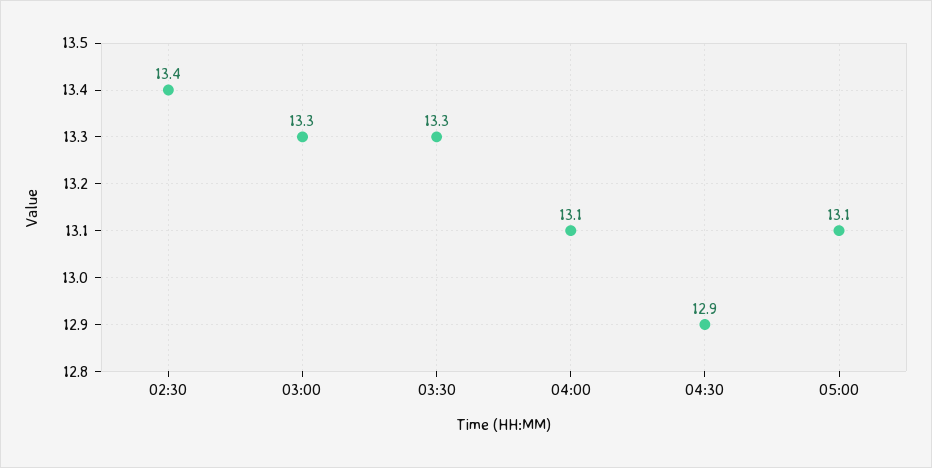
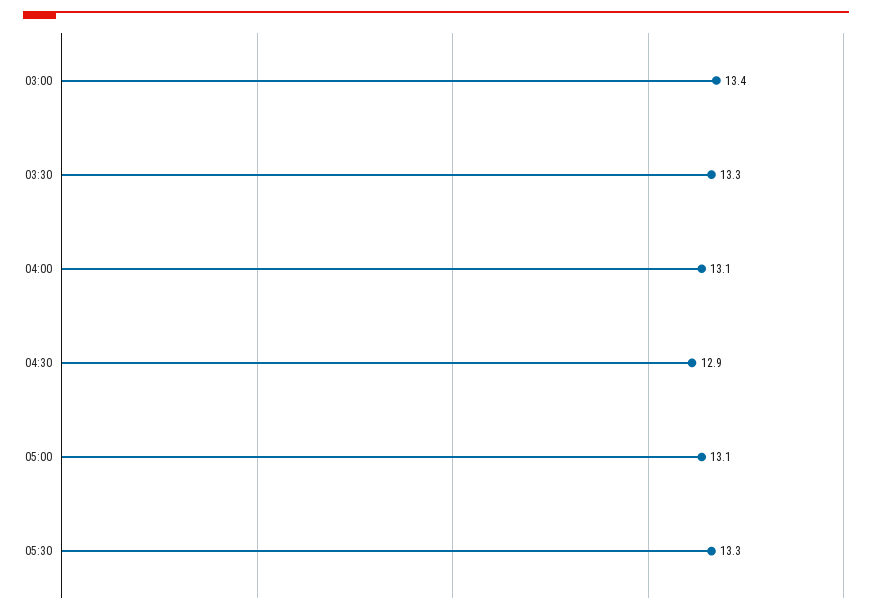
02:30: 13.4 -> none
03:00: 13.3 -> 13.4
05:30: none -> 13.3

